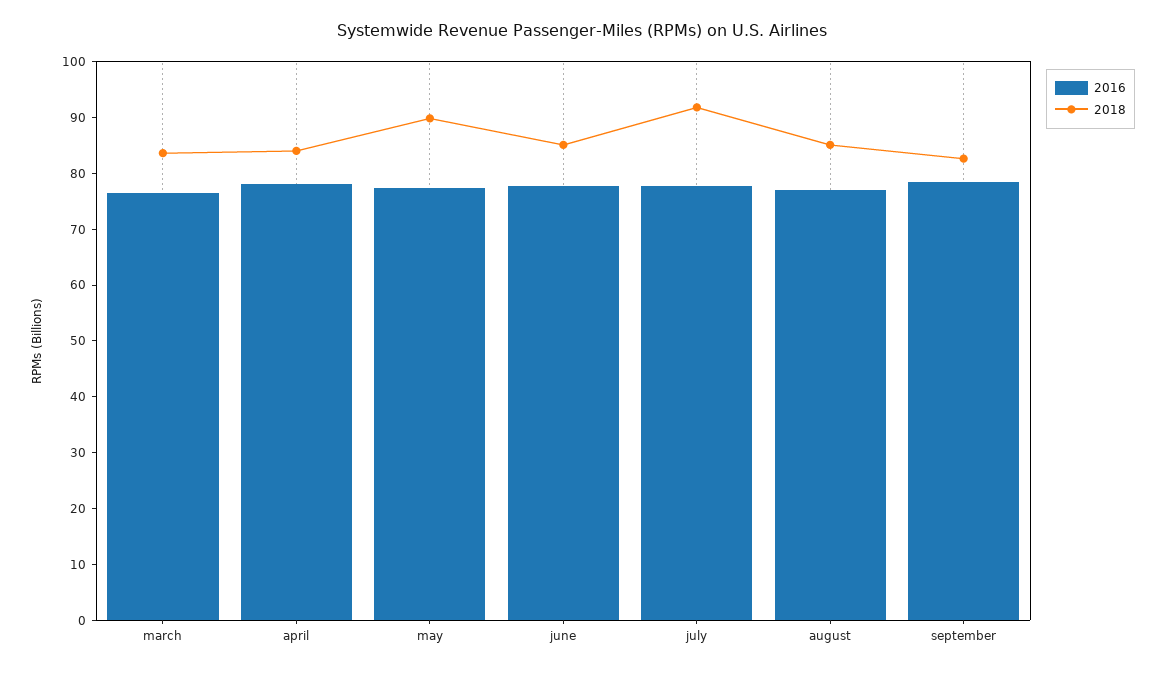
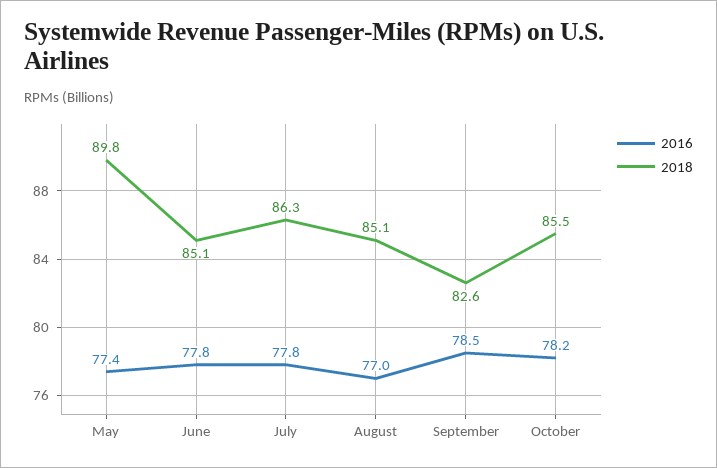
2016, march: 76 -> none
2018, march: 84 -> none
2016, april: 78 -> none
2018, april: 84 -> none
2018, july: 92 -> 86.3
2016, October: none -> 78.2
2018, October: none -> 85.5

